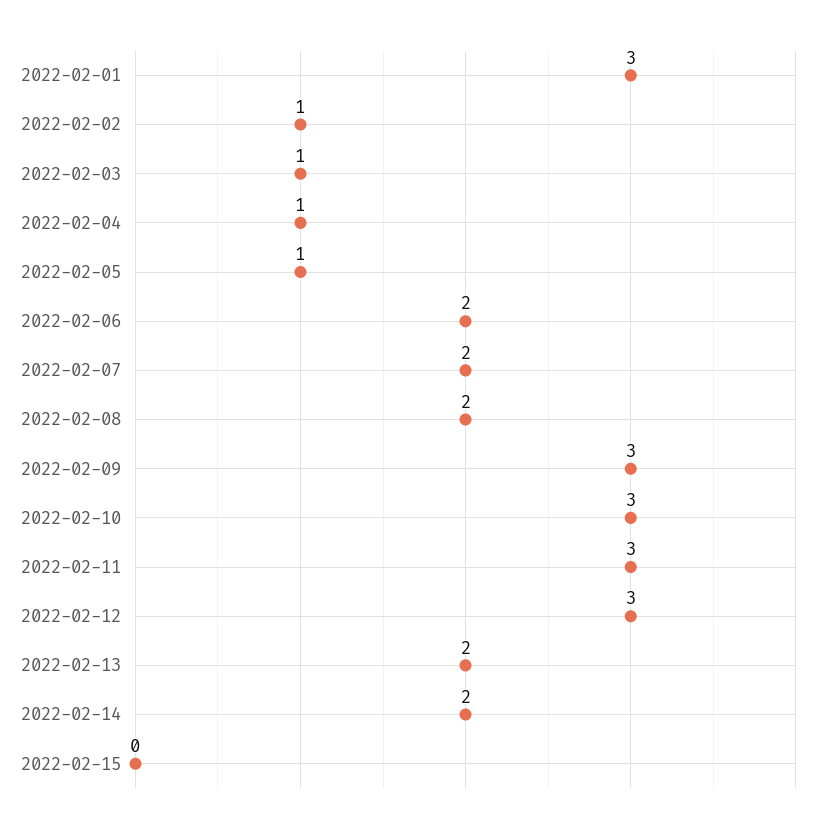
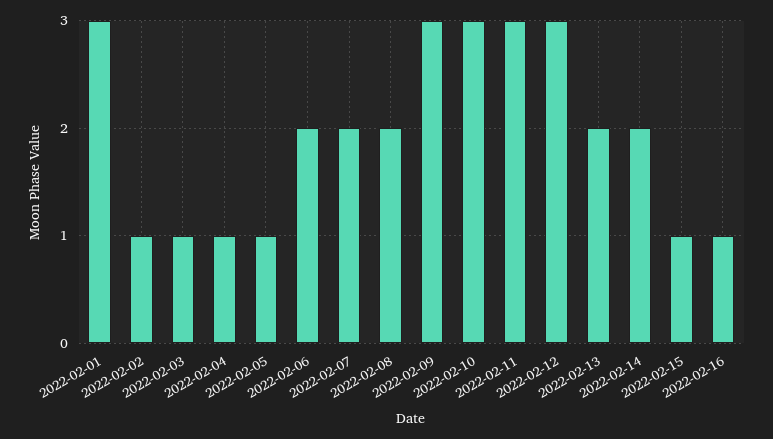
2022-02-15: 0 -> 1
2022-02-16: none -> 1

